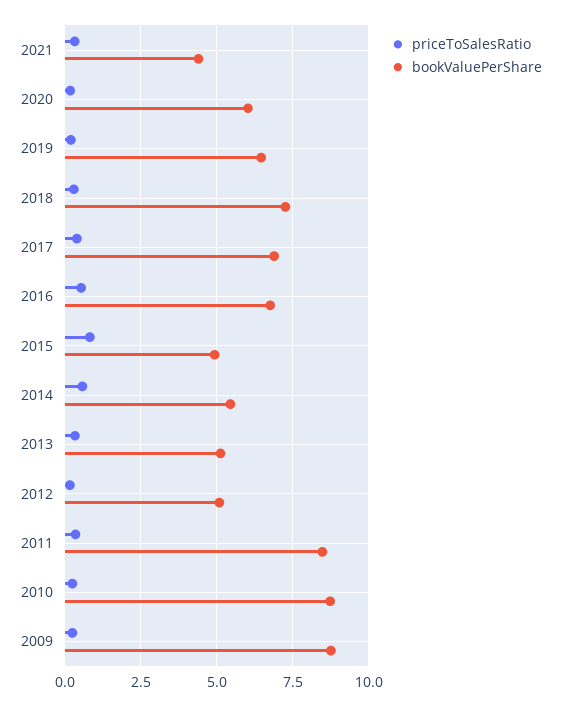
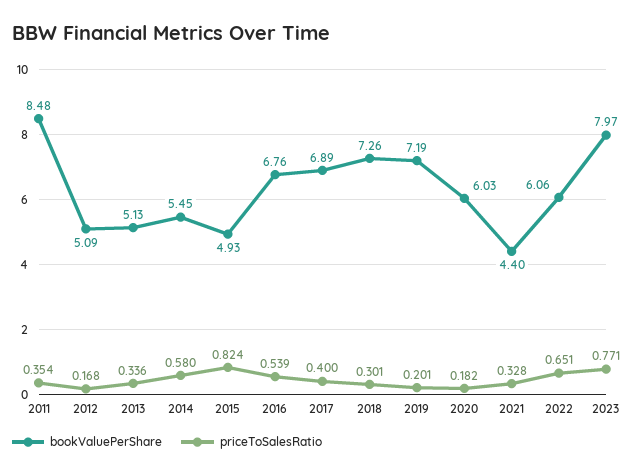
bookValuePerShare, 2019: 6.5 -> 7.19
priceToSalesRatio, 2010: 0.25 -> none
bookValuePerShare, 2010: 8.75 -> none
priceToSalesRatio, 2009: 0.25 -> none
bookValuePerShare, 2009: 8.75 -> none
bookValuePerShare, 2022: none -> 6.06
priceToSalesRatio, 2022: none -> 0.651
bookValuePerShare, 2023: none -> 7.97
priceToSalesRatio, 2023: none -> 0.771

